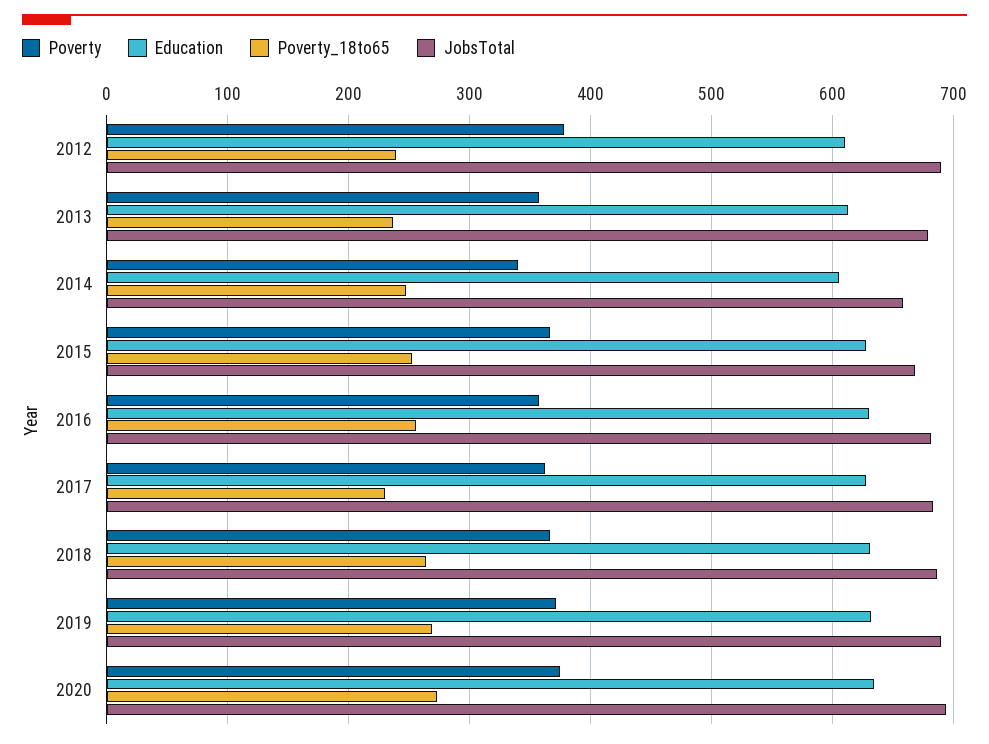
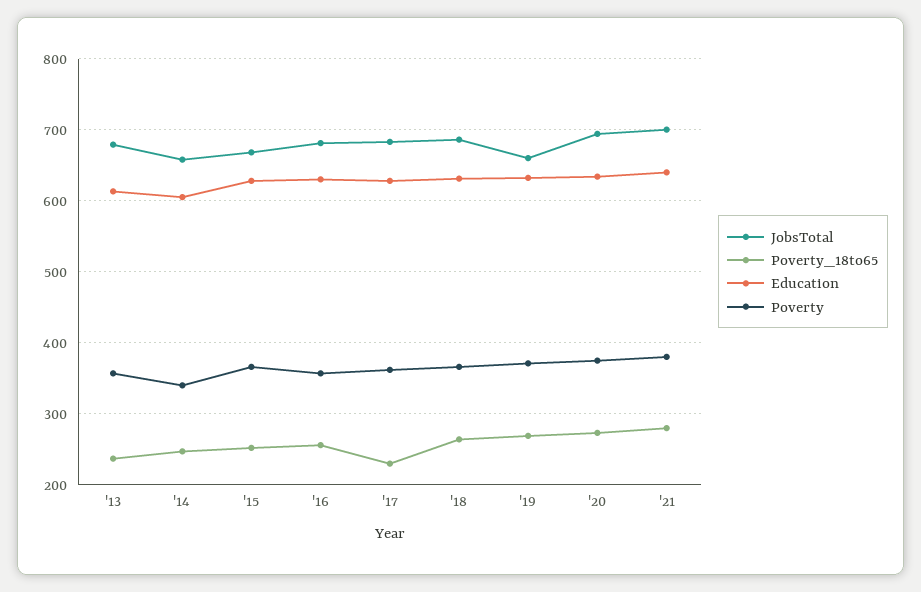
Poverty, 2012: 380 -> none
Education, 2012: 610 -> none
Poverty_18to65, 2012: 240 -> none
JobsTotal, 2012: 690 -> none
JobsTotal, 2019: 690 -> 660
JobsTotal, '21: none -> 700
Poverty_18to65, '21: none -> 280
Education, '21: none -> 640
Poverty, '21: none -> 380

